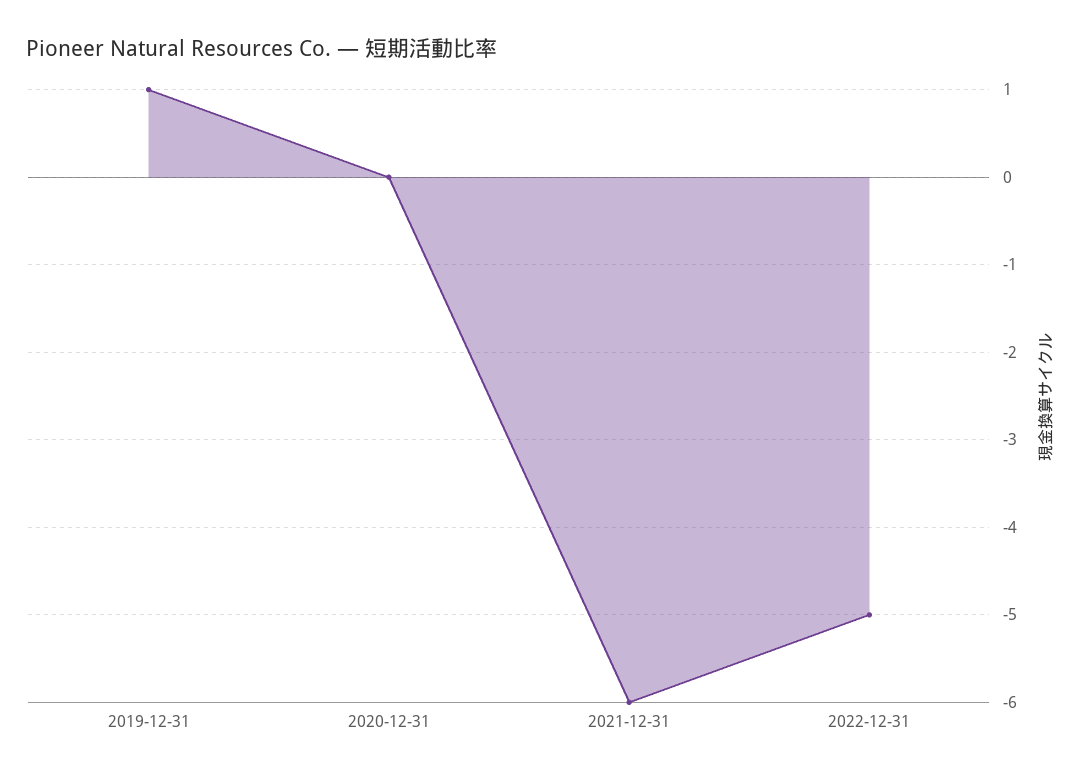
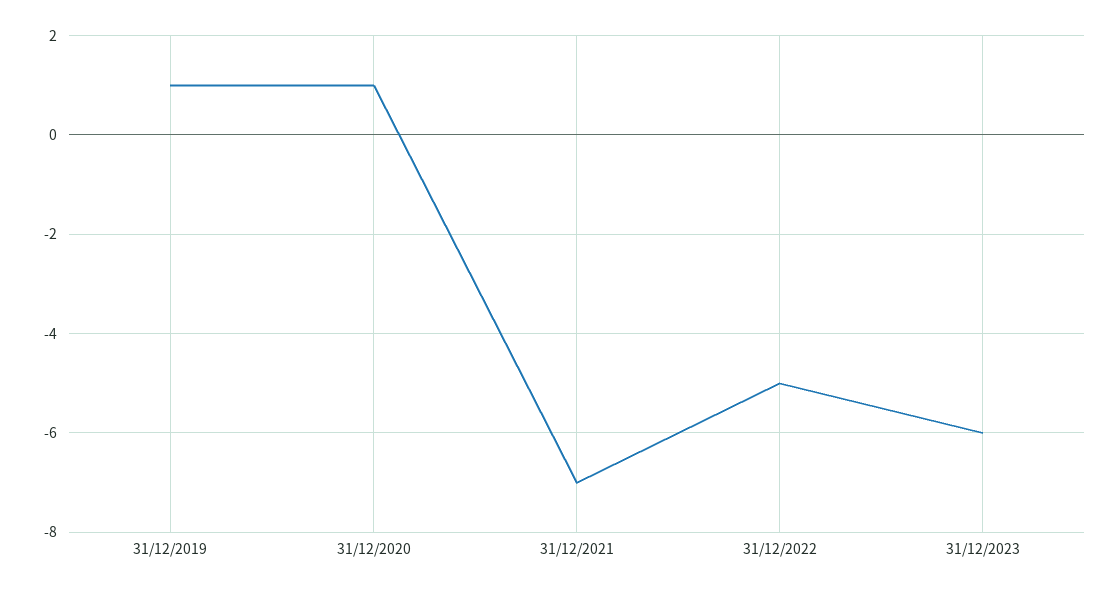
2020-12-31: 0 -> 1
2021-12-31: -6 -> -7
31/12/2023: none -> -6

